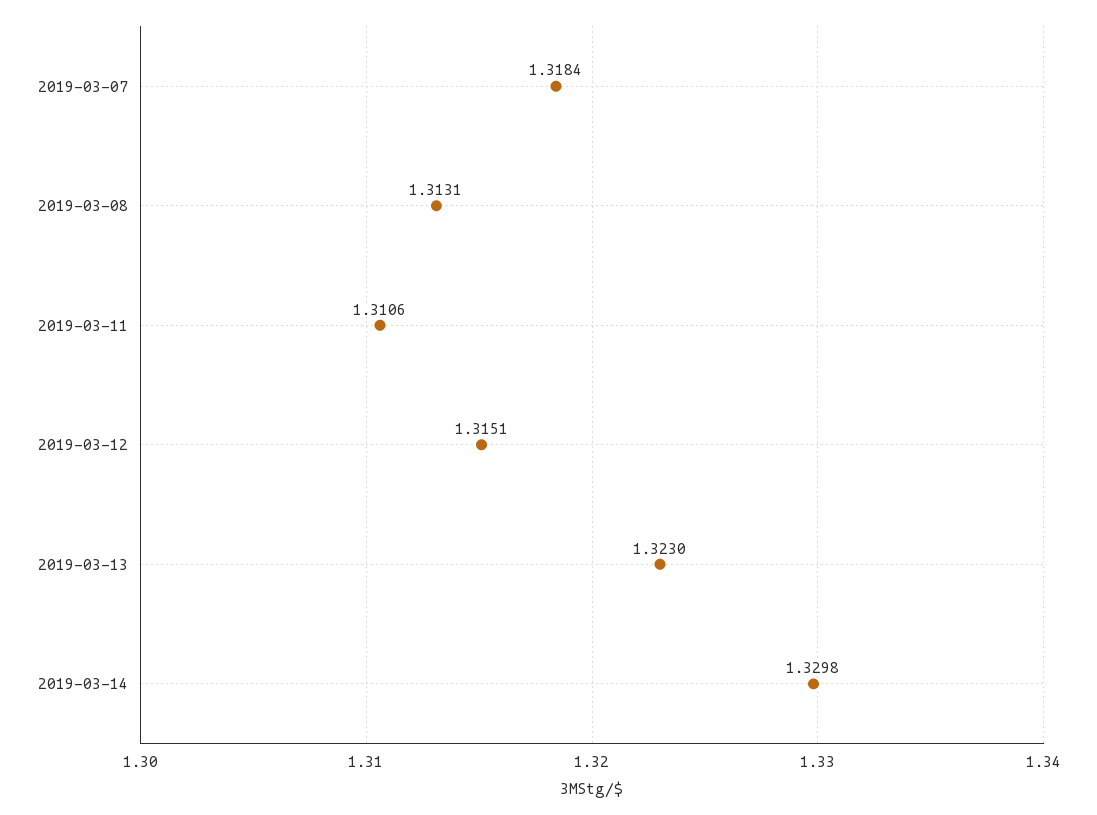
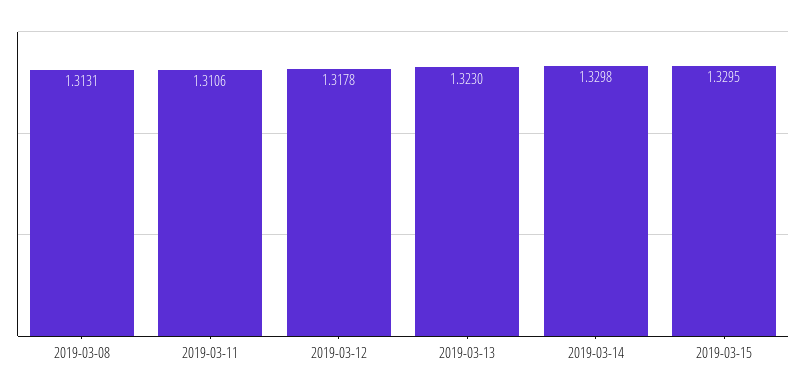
2019-03-07: 1.3184 -> none
2019-03-12: 1.3151 -> 1.3178
2019-03-15: none -> 1.3295

